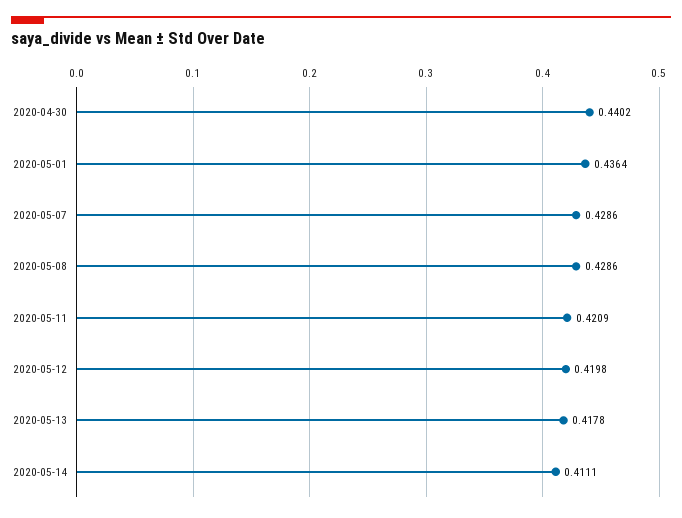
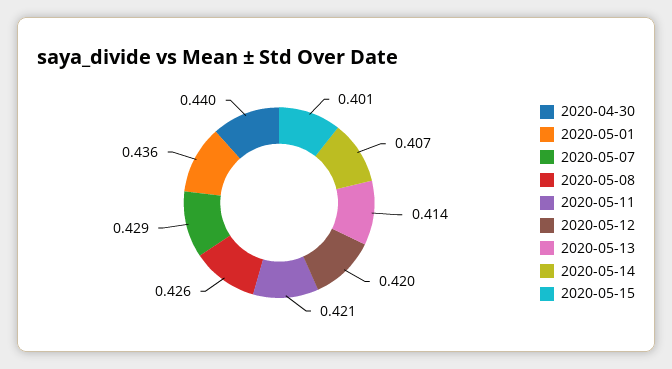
2020-05-08: 0.4286 -> 0.426
2020-05-13: 0.4178 -> 0.414
2020-05-14: 0.4111 -> 0.407
2020-05-15: none -> 0.401

